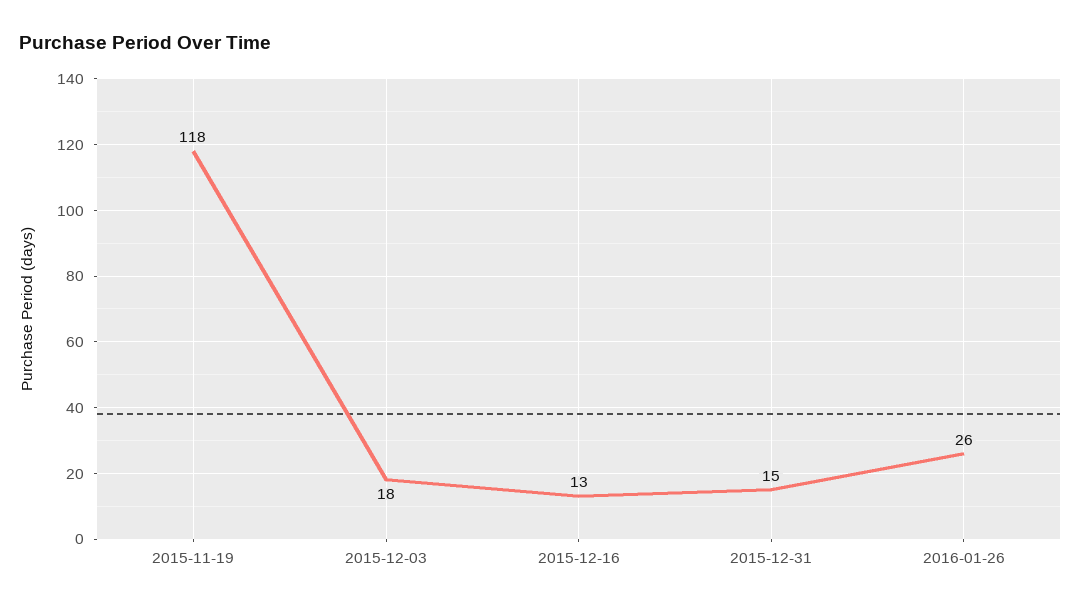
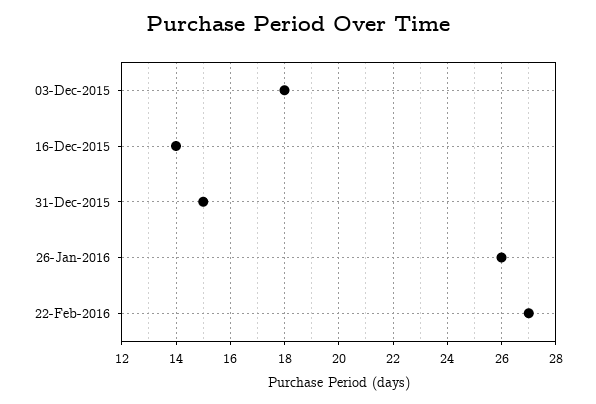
2015-11-19: 118 -> none
2015-12-16: 13 -> 14
22-Feb-2016: none -> 27

